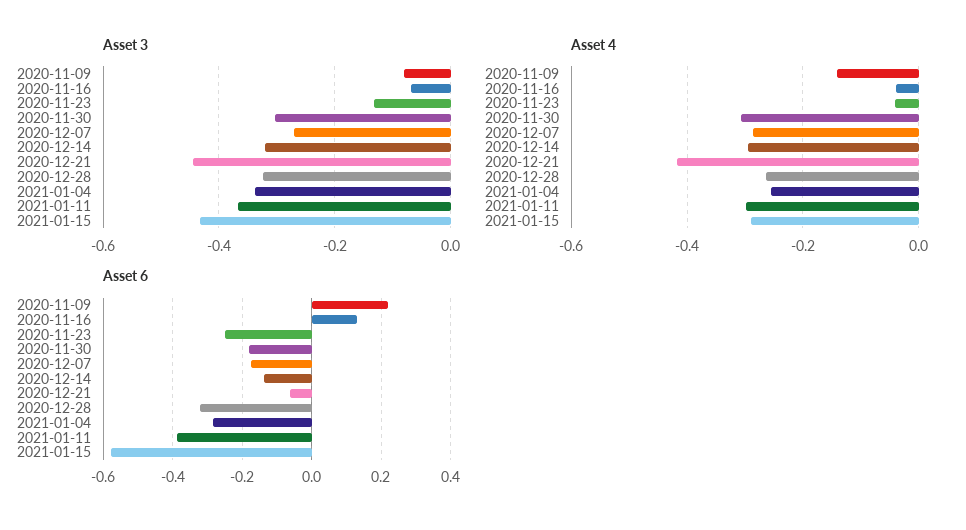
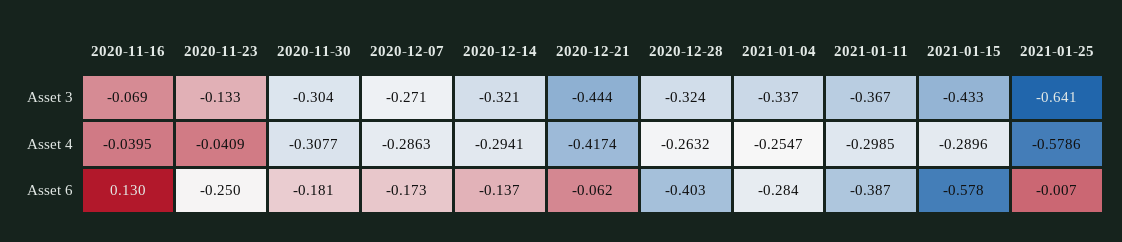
Asset 3, 2020-11-09: -0.08 -> none
Asset 4, 2020-11-09: -0.14 -> none
Asset 6, 2020-11-09: 0.22 -> none
Asset 6, 2020-12-28: -0.32 -> -0.403
Asset 3, 2021-01-25: none -> -0.641
Asset 4, 2021-01-25: none -> -0.5786
Asset 6, 2021-01-25: none -> -0.007

